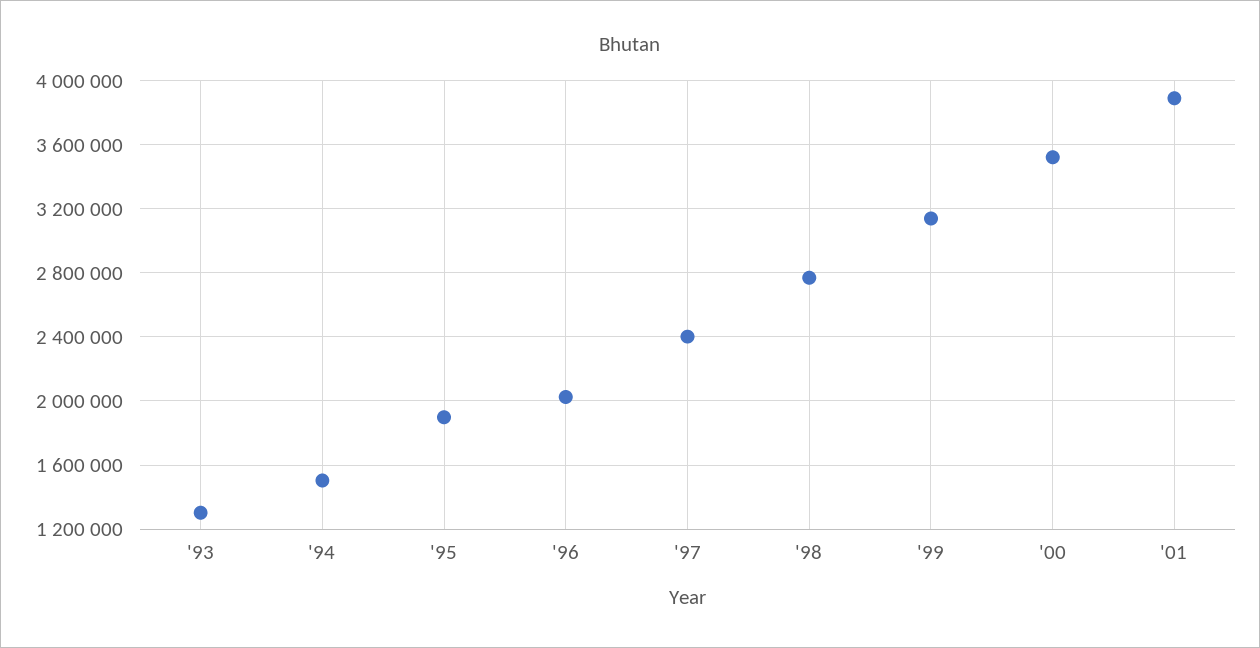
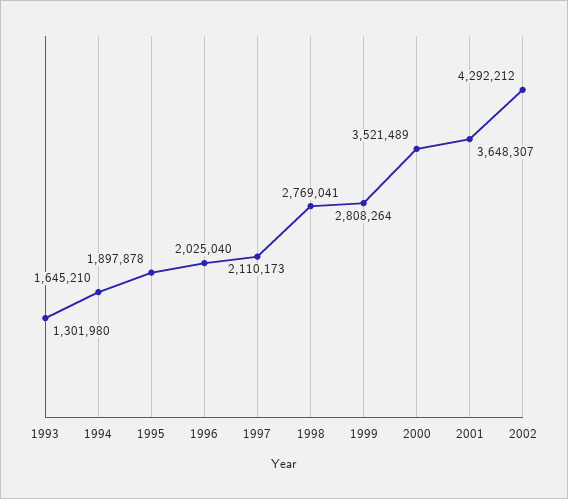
'94: 1500000 -> 1645210
'97: 2400000 -> 2110173
'99: 3150000 -> 2808264
'01: 3900000 -> 3648307
2002: none -> 4292212

